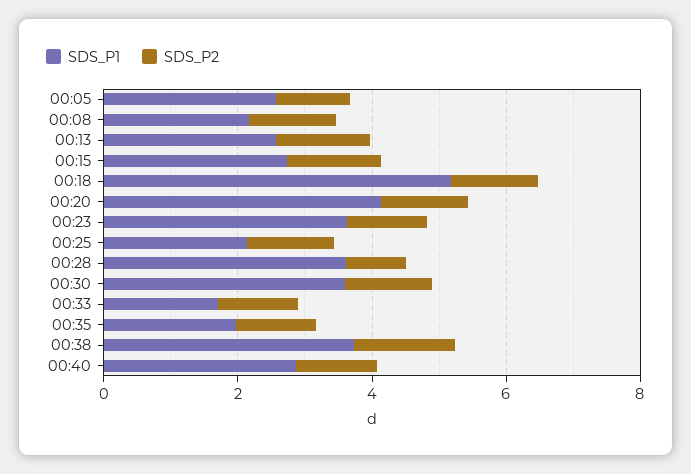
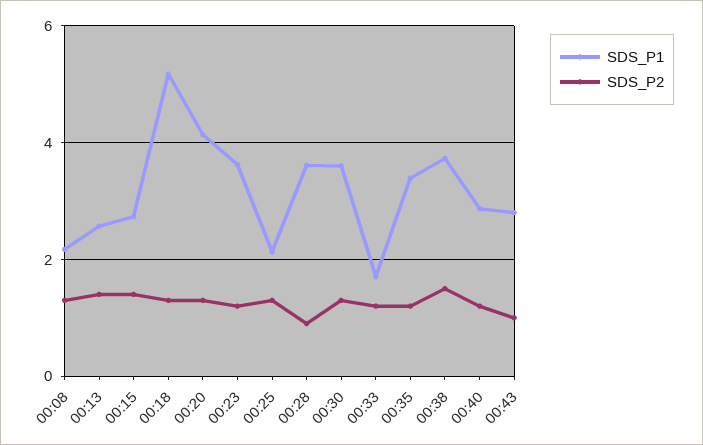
SDS_P1, 00:05: 2.5 -> none
SDS_P2, 00:05: 1 -> none
SDS_P1, 00:35: 2 -> 3.4
SDS_P1, 00:43: none -> 2.8
SDS_P2, 00:43: none -> 1

